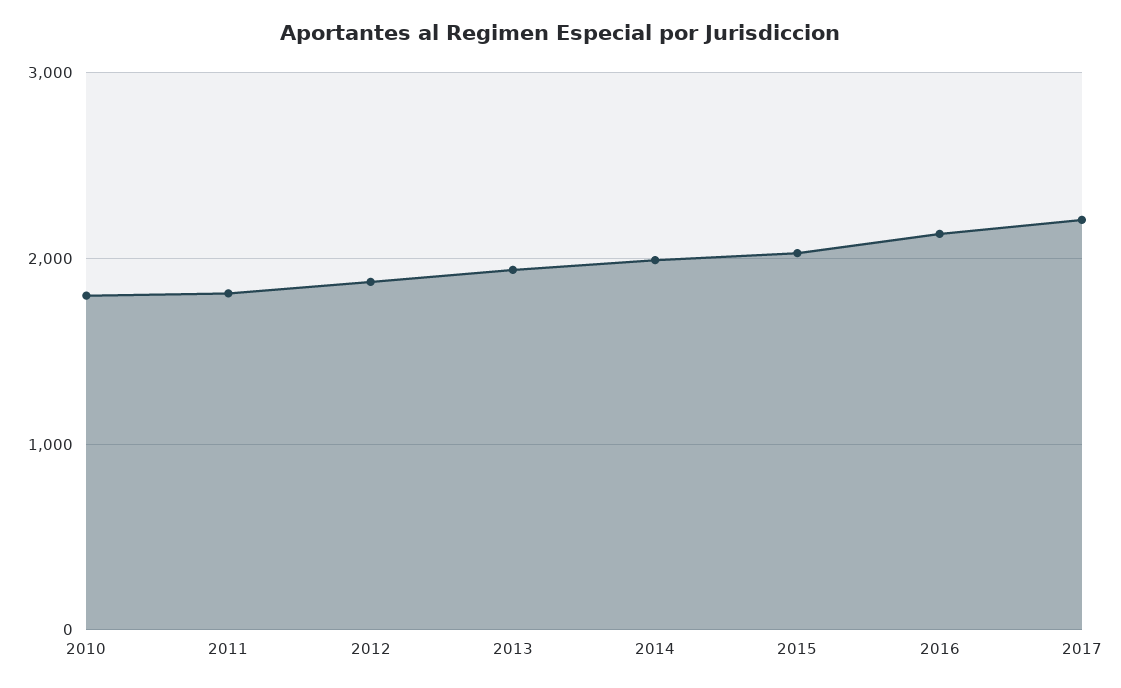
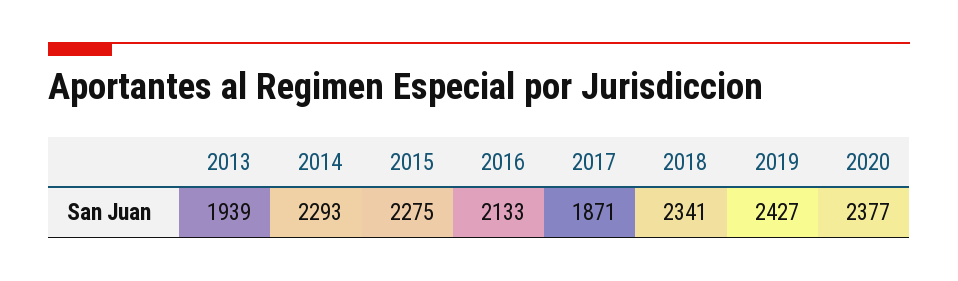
2010: 1800 -> none
2011: 1800 -> none
2012: 1900 -> none
2014: 2000 -> 2293
2015: 2000 -> 2275
2017: 2200 -> 1871
2018: none -> 2341
2019: none -> 2427
2020: none -> 2377

